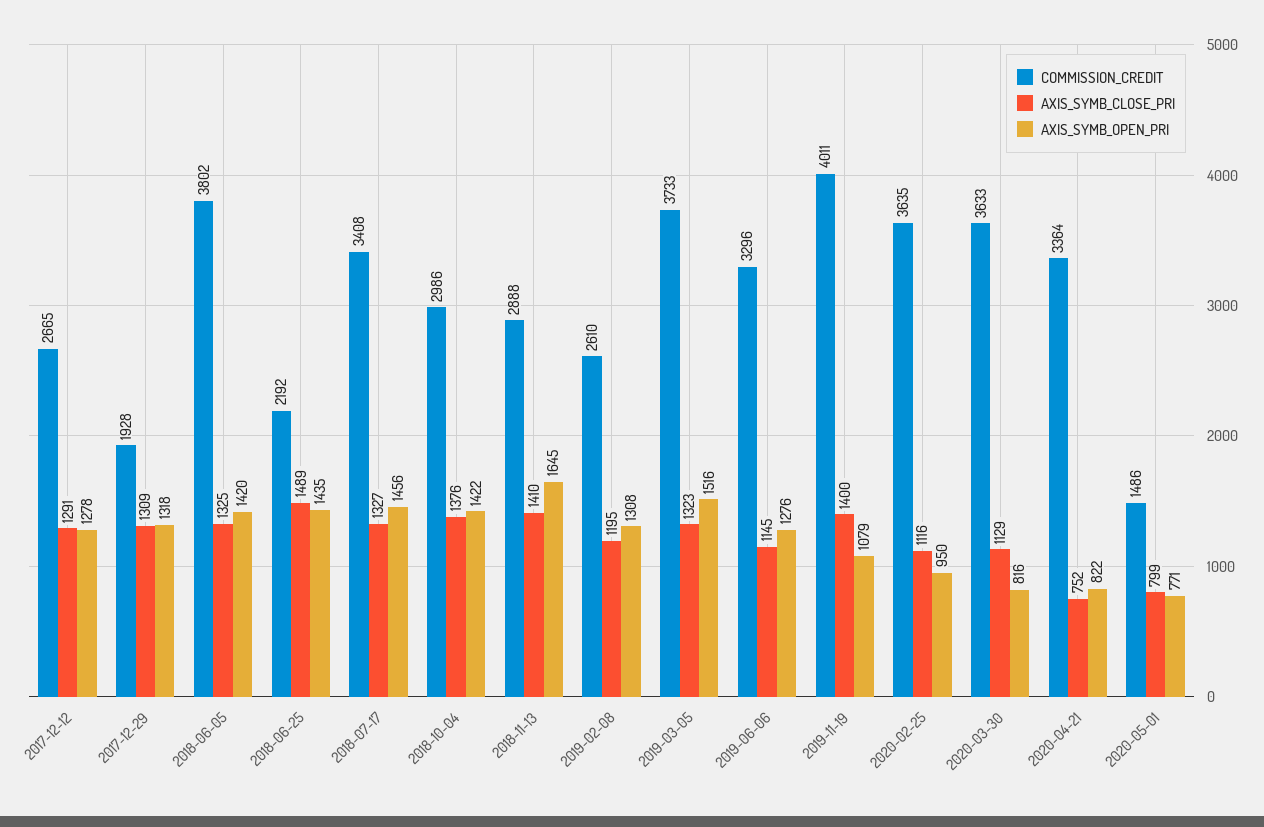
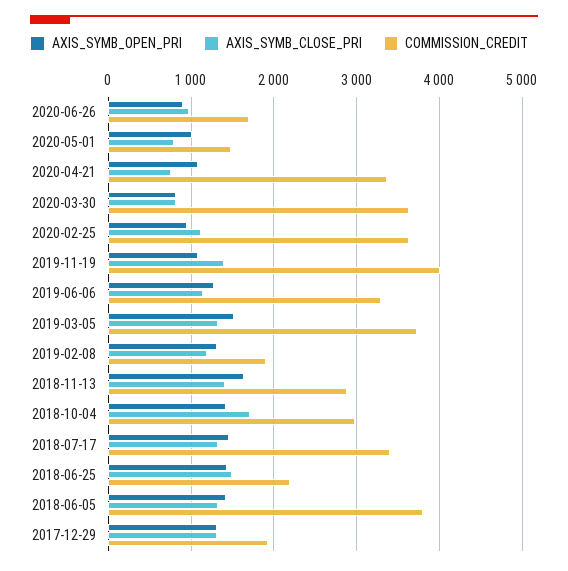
COMMISSION_CREDIT, 2017-12-12: 2665 -> none
AXIS_SYMB_CLOSE_PRI, 2017-12-12: 1291 -> none
AXIS_SYMB_OPEN_PRI, 2017-12-12: 1278 -> none
AXIS_SYMB_CLOSE_PRI, 2018-10-04: 1376 -> 1700
COMMISSION_CREDIT, 2019-02-08: 2610 -> 1900
AXIS_SYMB_CLOSE_PRI, 2020-03-30: 1129 -> 800
AXIS_SYMB_OPEN_PRI, 2020-04-21: 822 -> 1100
AXIS_SYMB_OPEN_PRI, 2020-05-01: 771 -> 1000
AXIS_SYMB_OPEN_PRI, 2020-06-26: none -> 900
AXIS_SYMB_CLOSE_PRI, 2020-06-26: none -> 1000
COMMISSION_CREDIT, 2020-06-26: none -> 1700

